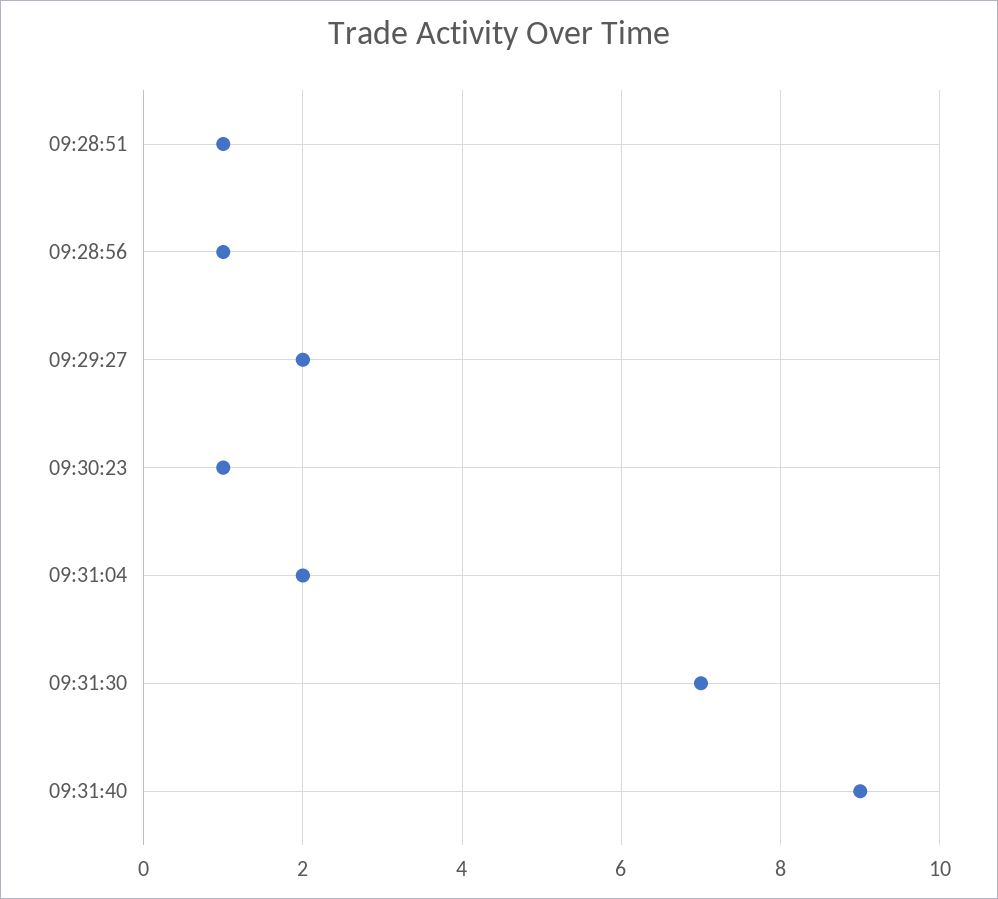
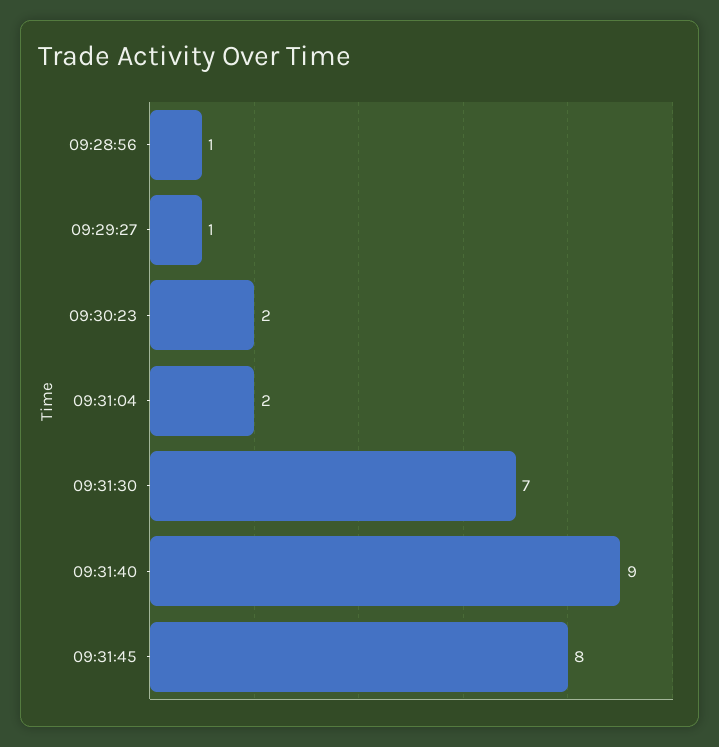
09:28:51: 1 -> none
09:29:27: 2 -> 1
09:30:23: 1 -> 2
09:31:45: none -> 8

